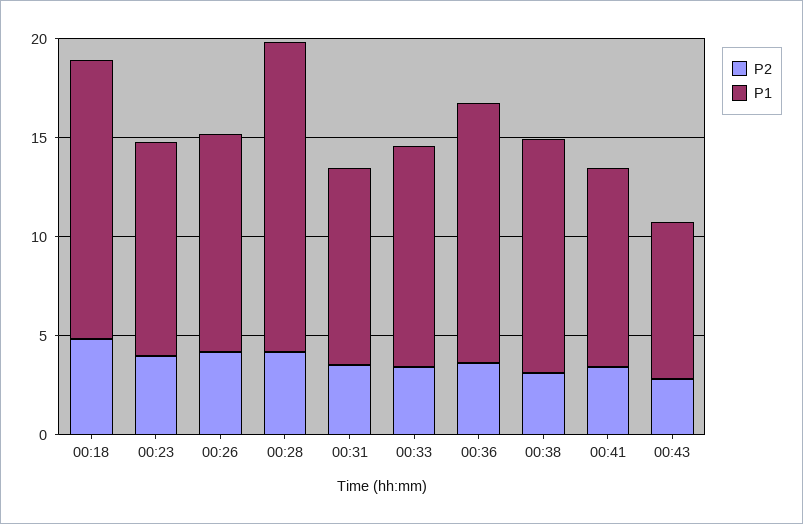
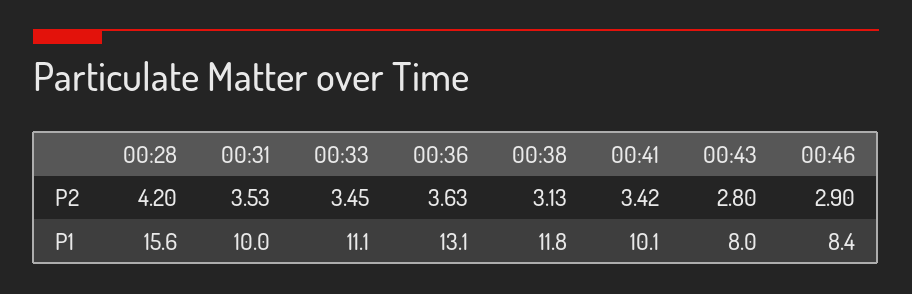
P2, 00:18: 5 -> none
P1, 00:18: 14 -> none
P2, 00:23: 4 -> none
P1, 00:23: 11 -> none
P2, 00:26: 4 -> none
P1, 00:26: 11 -> none
P2, 00:46: none -> 2.9
P1, 00:46: none -> 8.4

